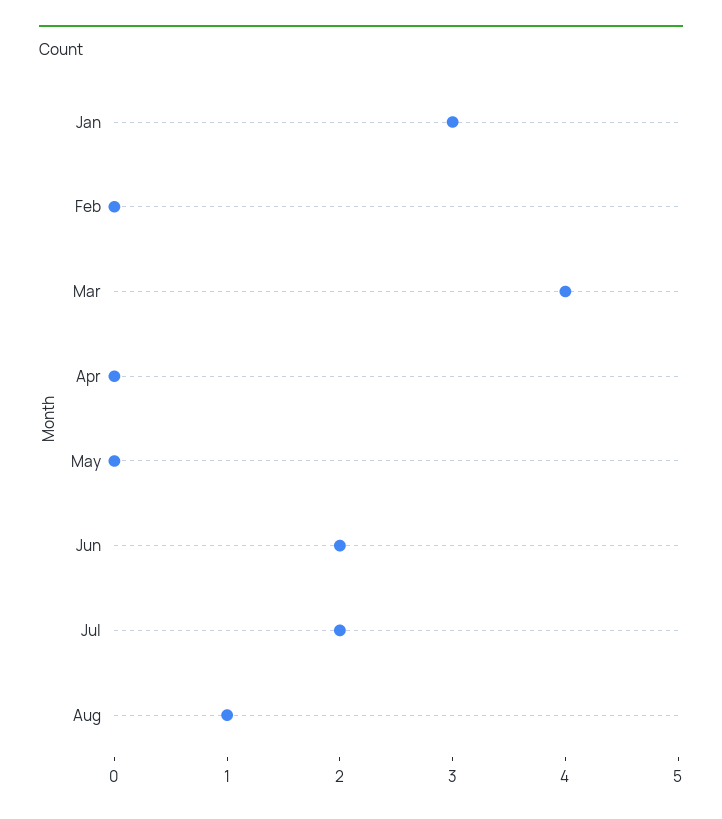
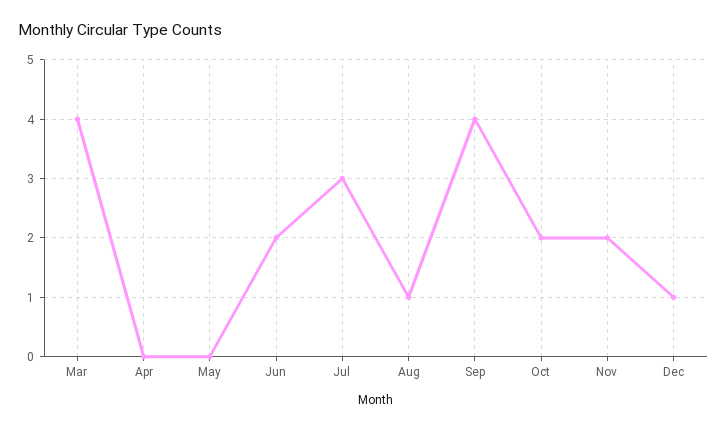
Jan: 3 -> none
Feb: 0 -> none
Jul: 2 -> 3
Sep: none -> 4
Oct: none -> 2
Nov: none -> 2
Dec: none -> 1

